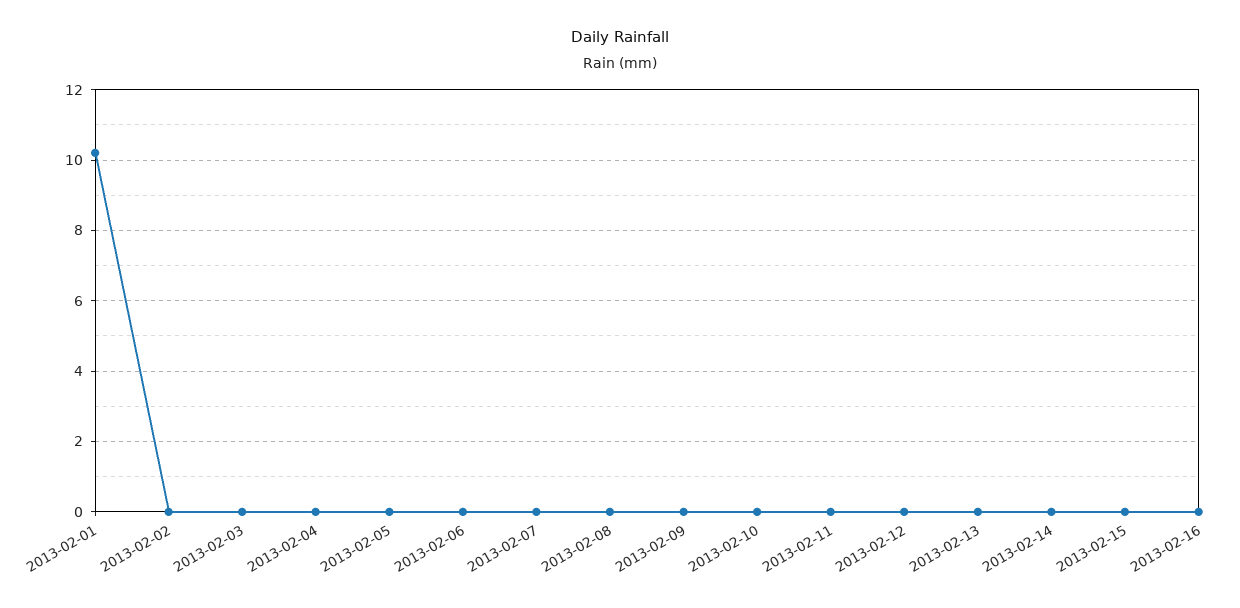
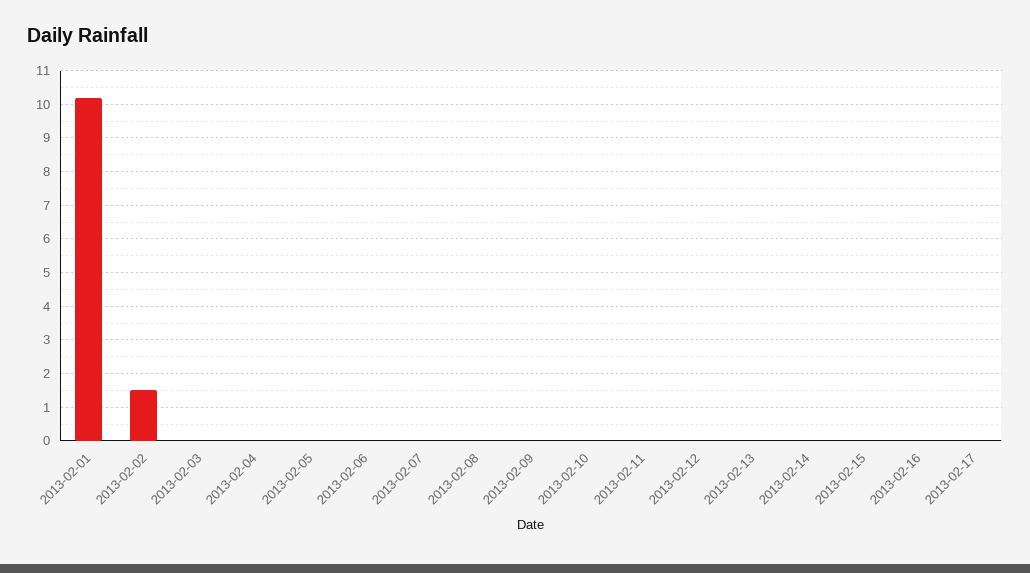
2013-02-02: 0 -> 1.5
2013-02-17: none -> 0

